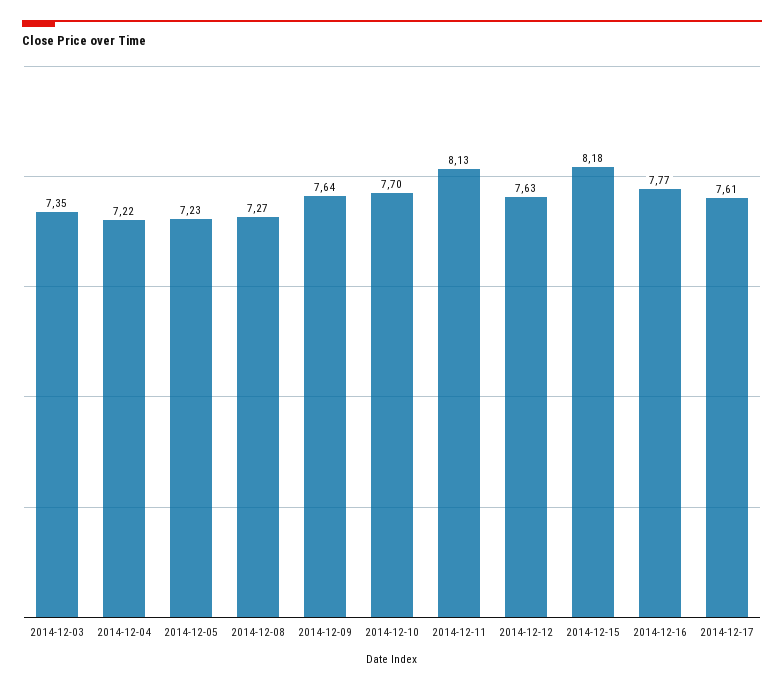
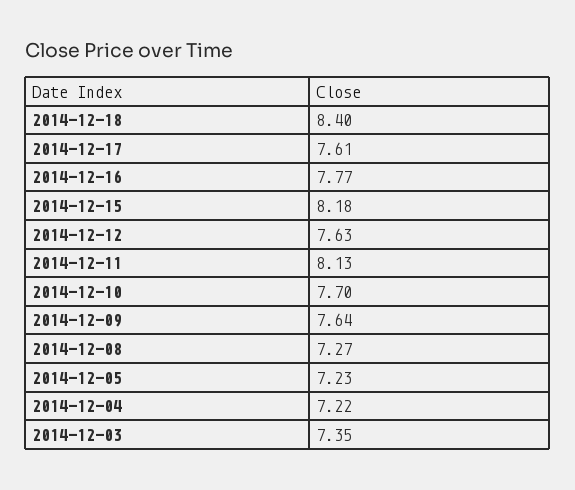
2014-12-18: none -> 8.4

